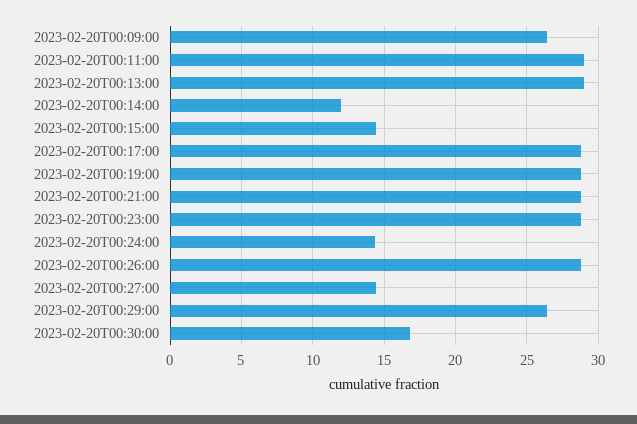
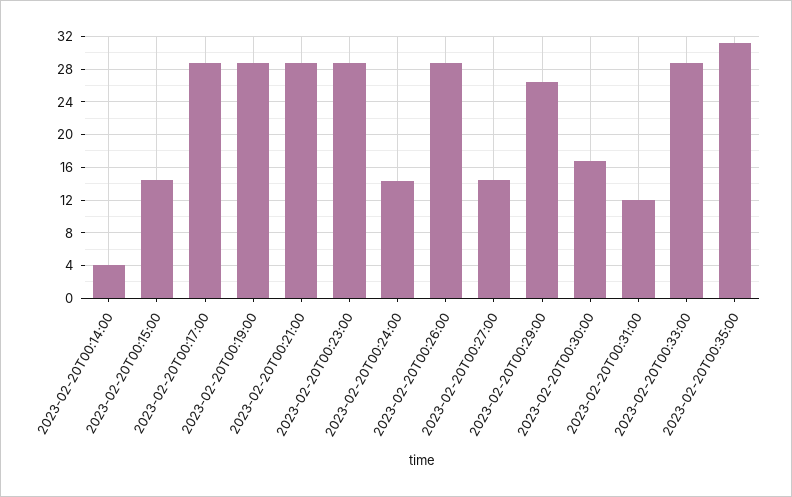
2023-02-20T00:09:00: 26.5 -> none
2023-02-20T00:11:00: 29 -> none
2023-02-20T00:13:00: 29 -> none
2023-02-20T00:14:00: 12 -> 4
2023-02-20T00:31:00: none -> 12
2023-02-20T00:33:00: none -> 29
2023-02-20T00:35:00: none -> 31

